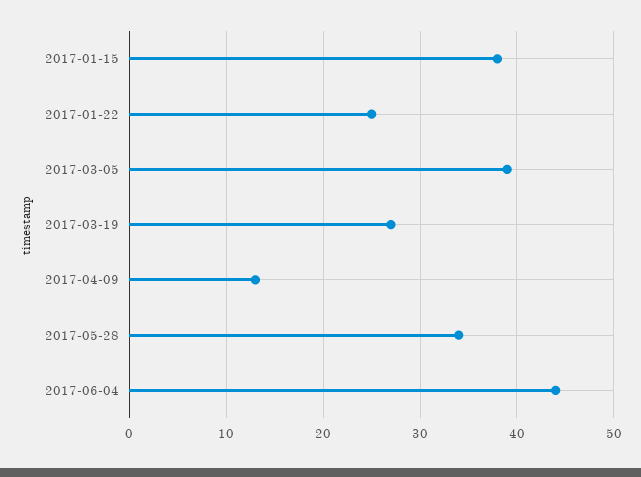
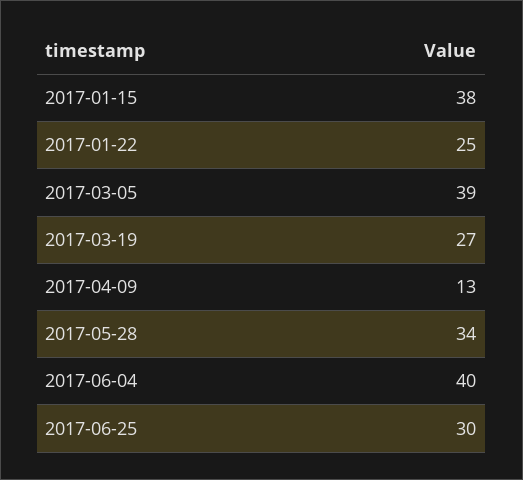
2017-06-04: 44 -> 40
2017-06-25: none -> 30

